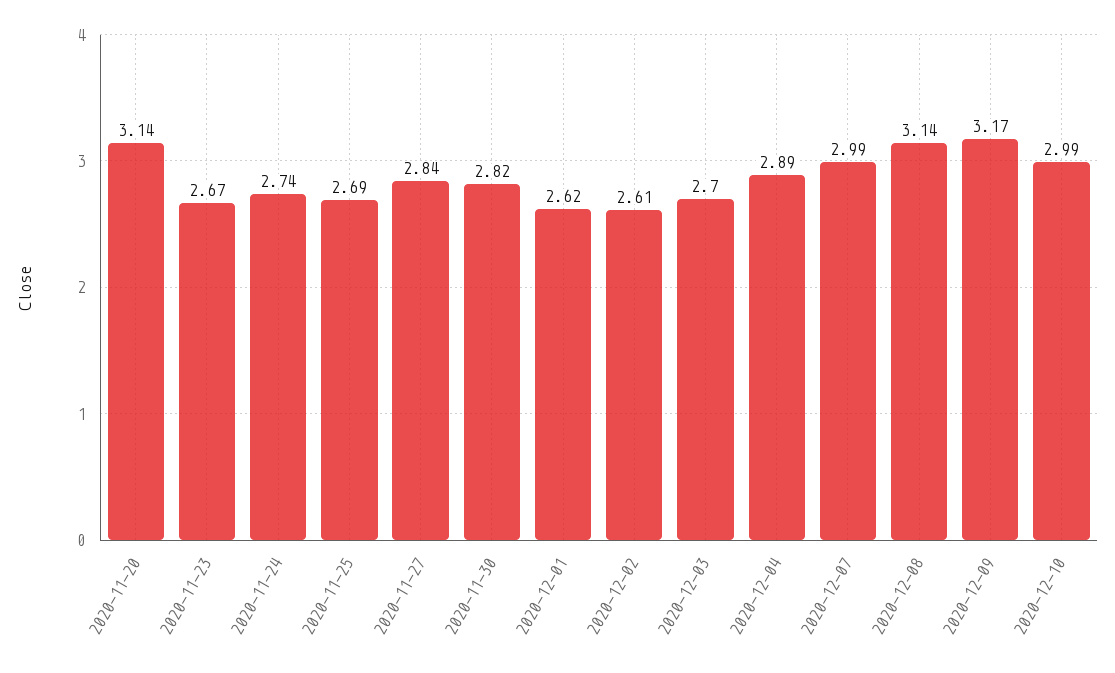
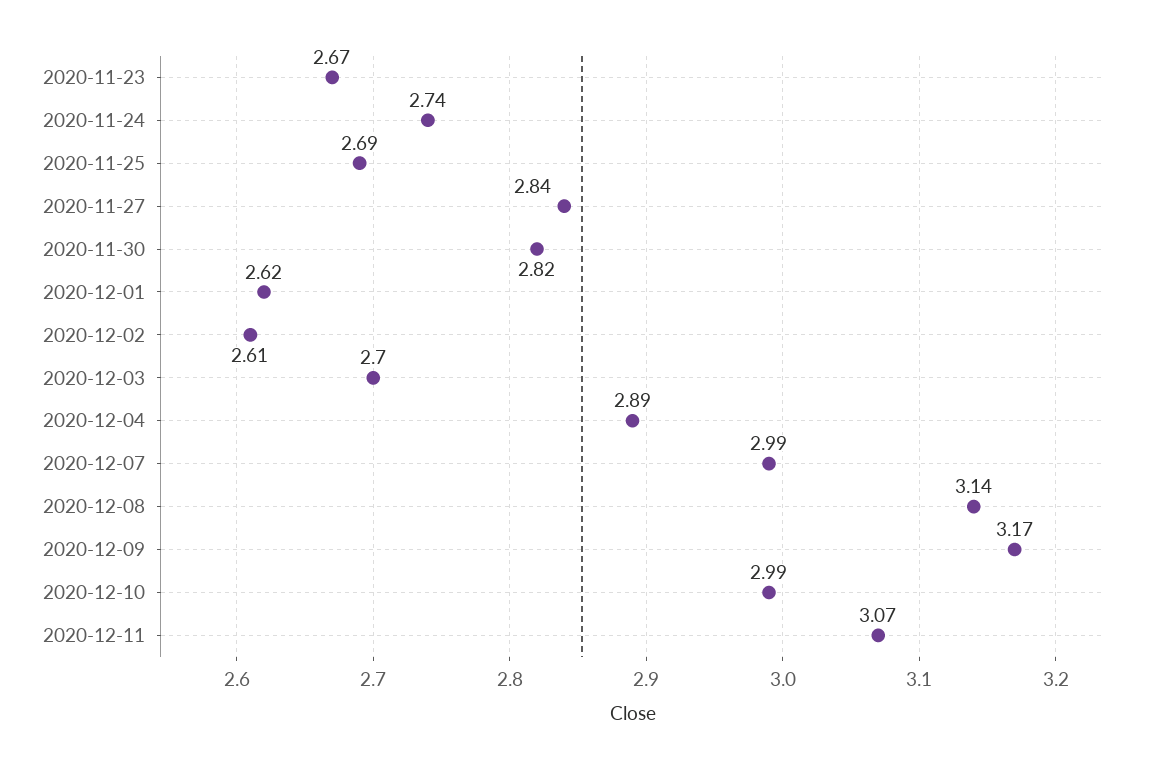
2020-11-20: 3.14 -> none
2020-12-11: none -> 3.07

